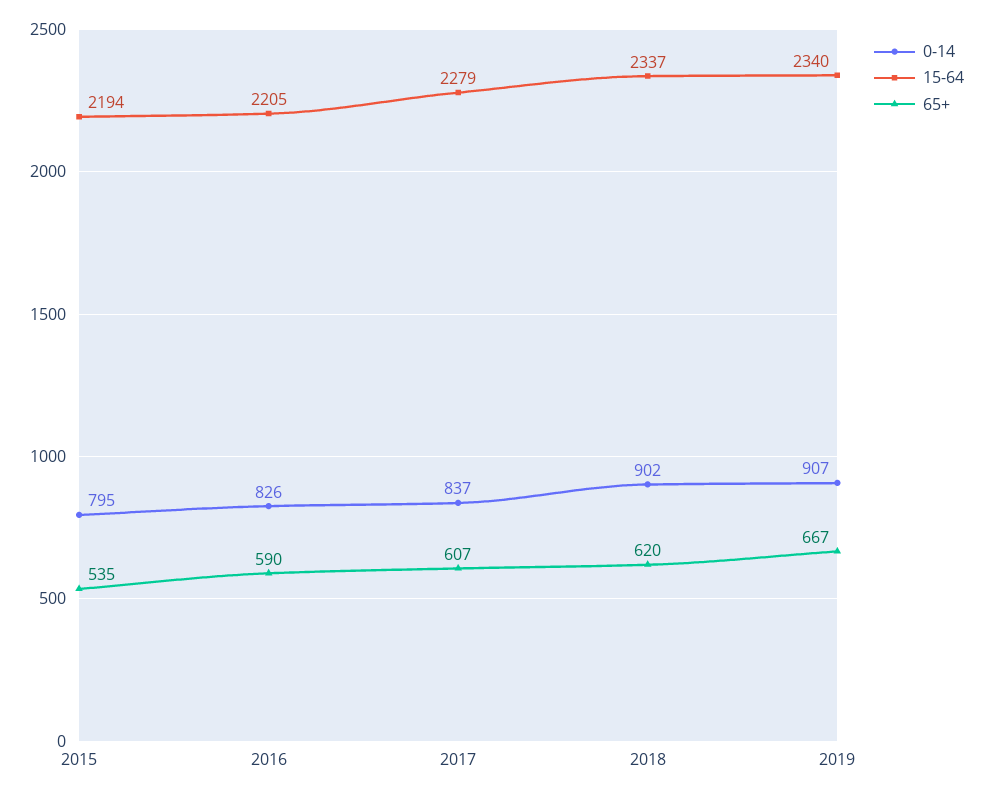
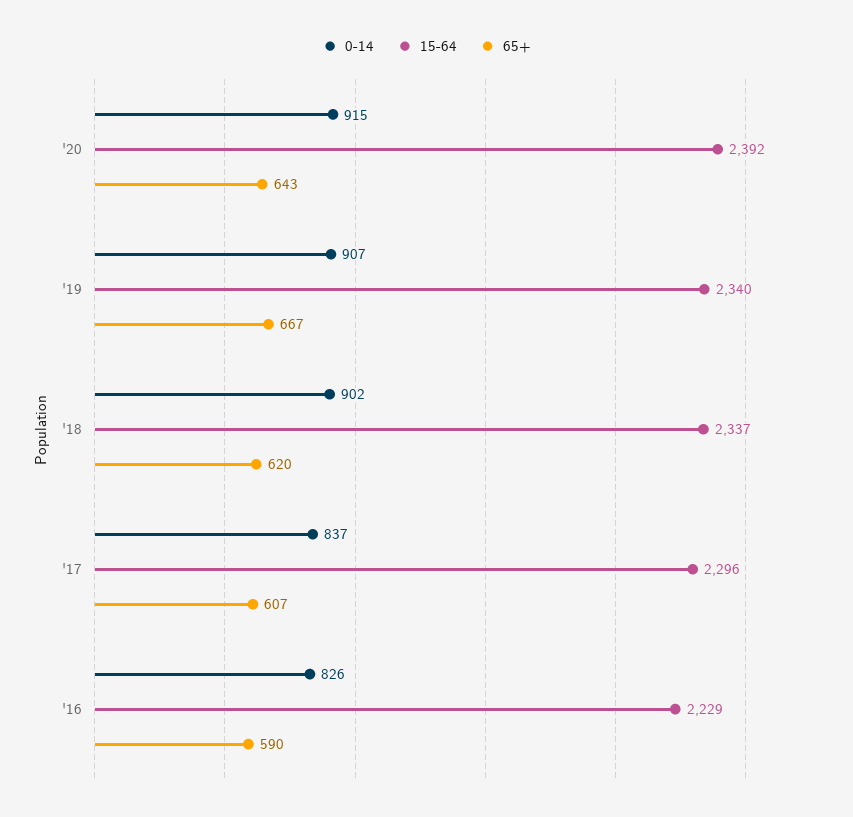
0-14, 2015: 795 -> none
15-64, 2015: 2194 -> none
65+, 2015: 535 -> none
15-64, 2016: 2205 -> 2229
15-64, 2017: 2279 -> 2296
0-14, '20: none -> 915
15-64, '20: none -> 2392
65+, '20: none -> 643

